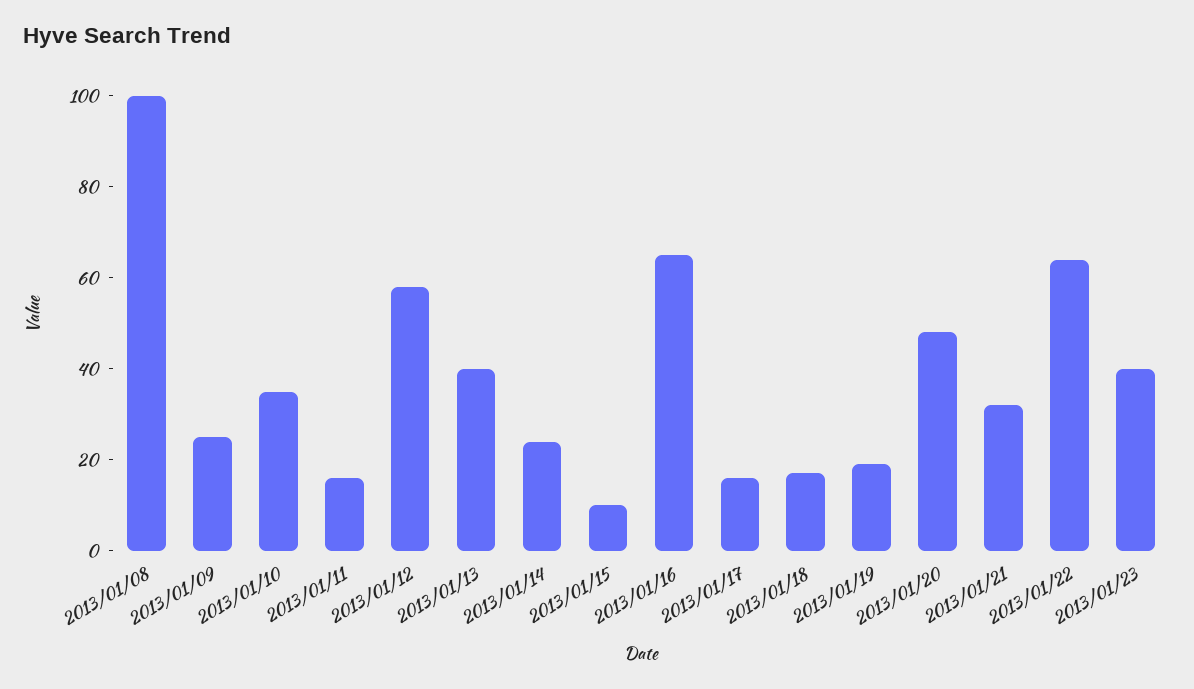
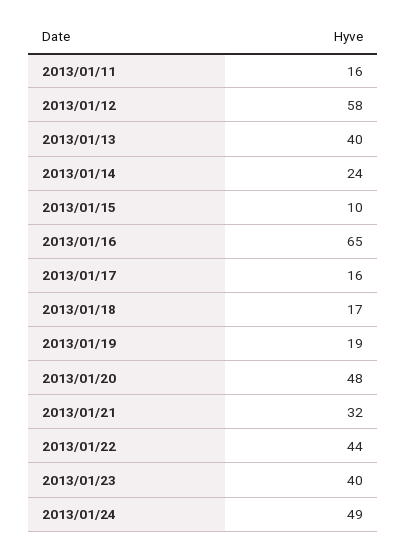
2013/01/08: 100 -> none
2013/01/09: 25 -> none
2013/01/10: 35 -> none
2013/01/22: 65 -> 44
2013/01/24: none -> 49

